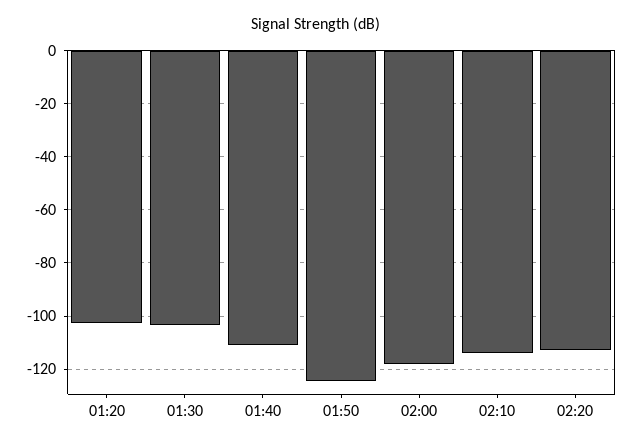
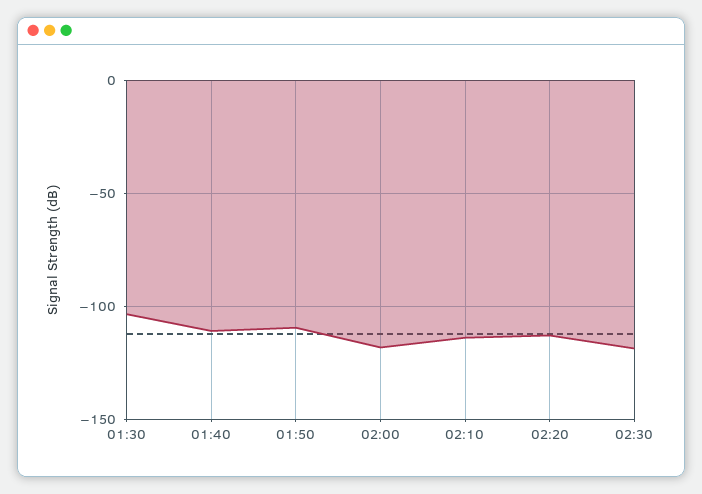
01:20: -102.5 -> none
01:50: -125 -> -110
02:30: none -> -120

